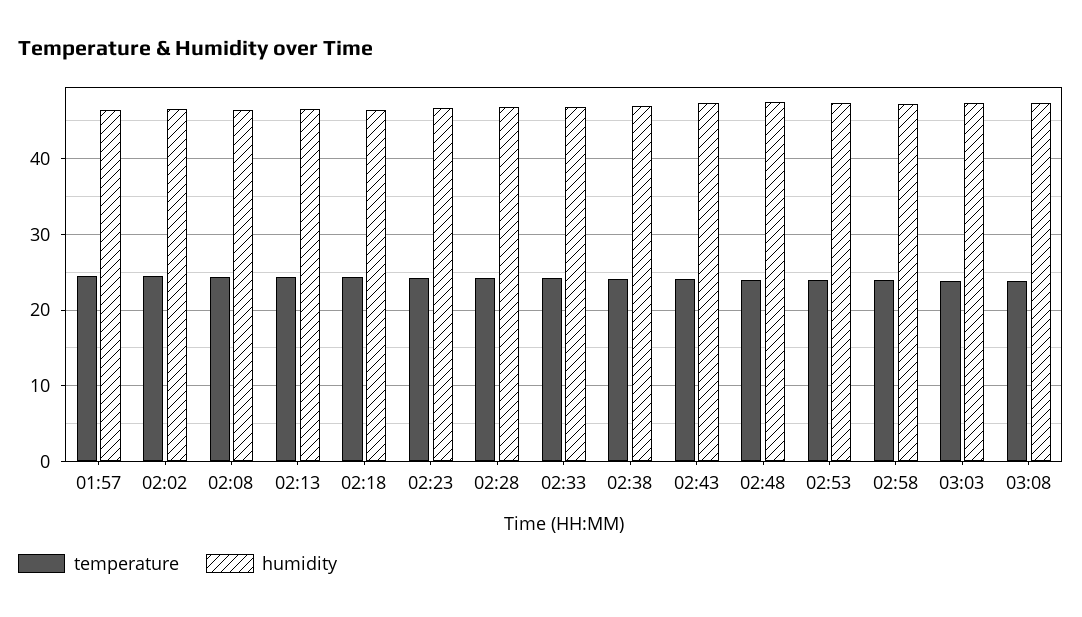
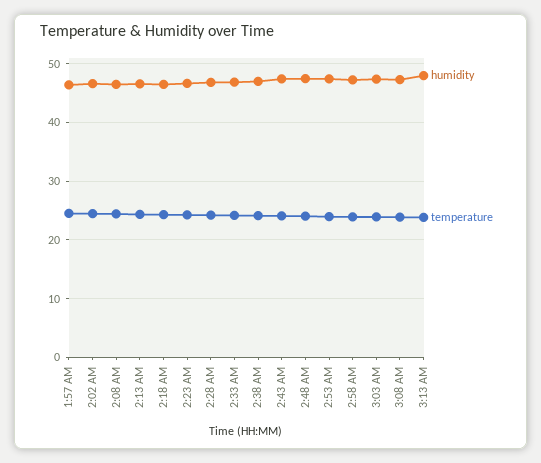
humidity, 3:13 AM: none -> 48
temperature, 3:13 AM: none -> 24

